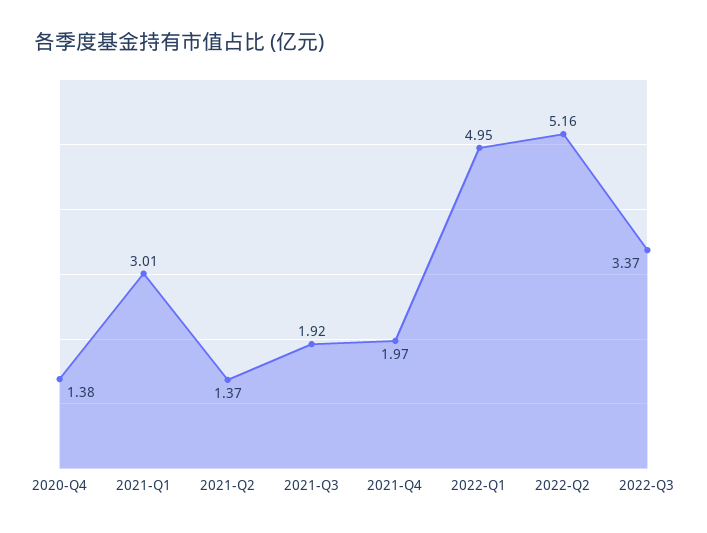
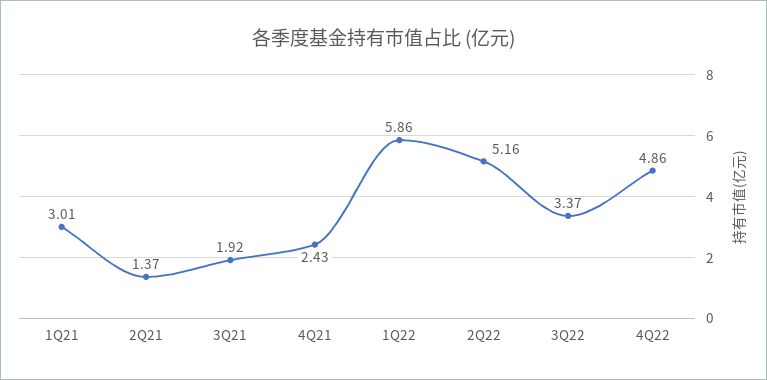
2020-Q4: 1.38 -> none
2021-Q4: 1.97 -> 2.43
2022-Q1: 4.95 -> 5.86
4Q22: none -> 4.86

